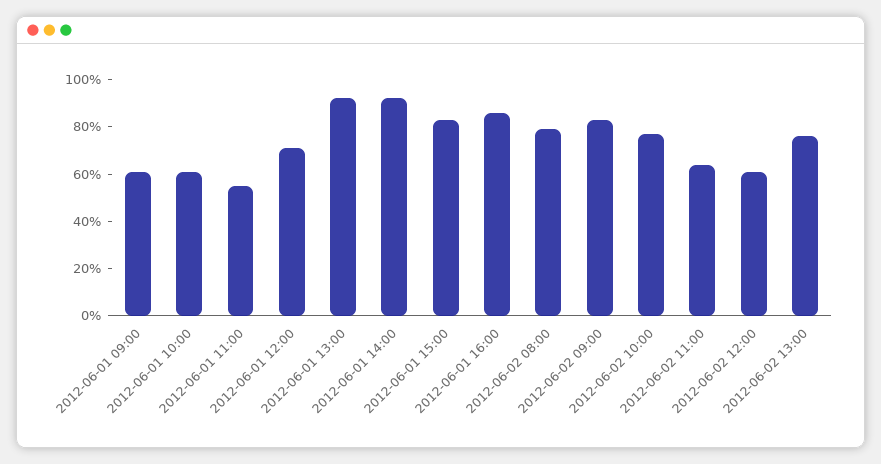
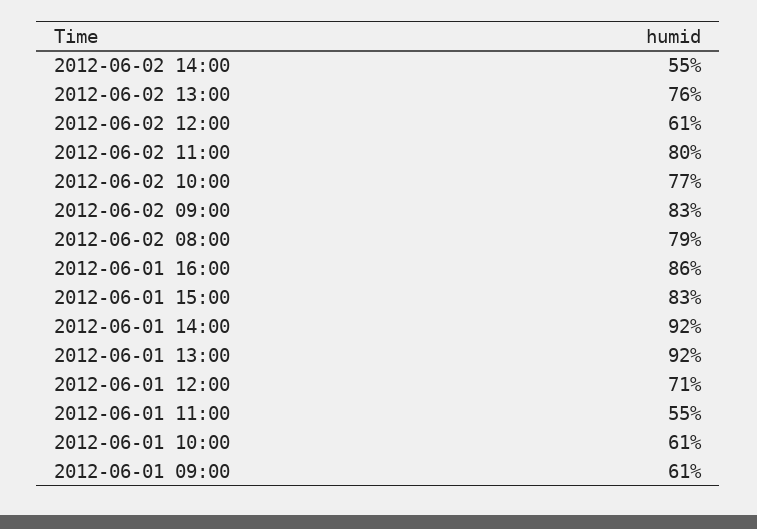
2012-06-02 11:00: 65 -> 80
2012-06-02 14:00: none -> 55

